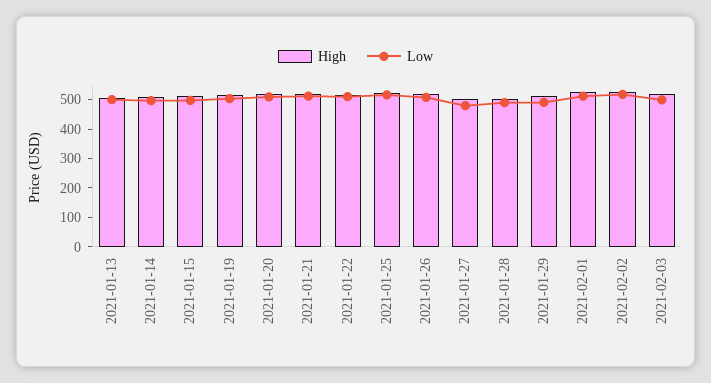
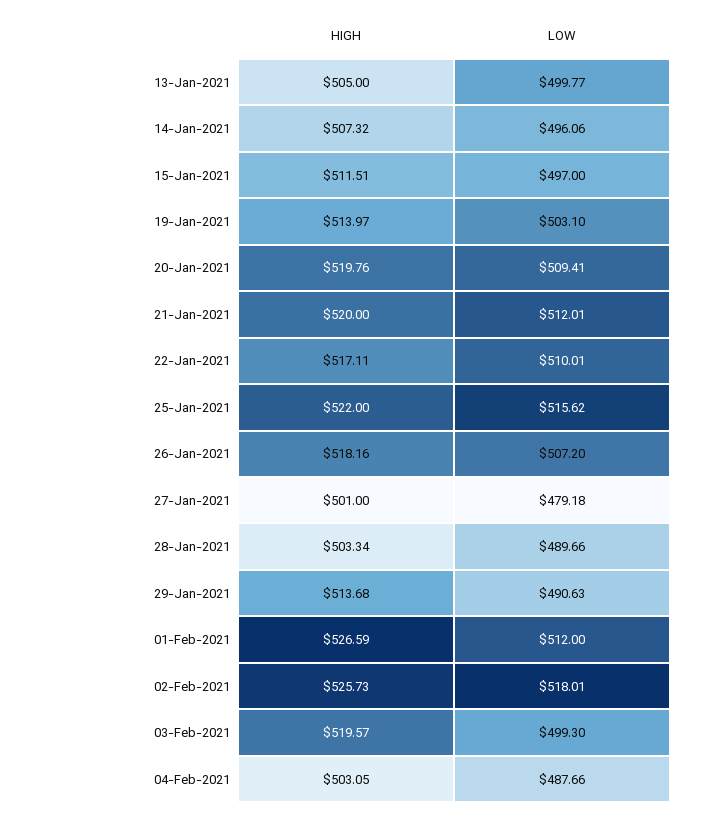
High, 04-Feb-2021: none -> 503.05
Low, 04-Feb-2021: none -> 487.66

